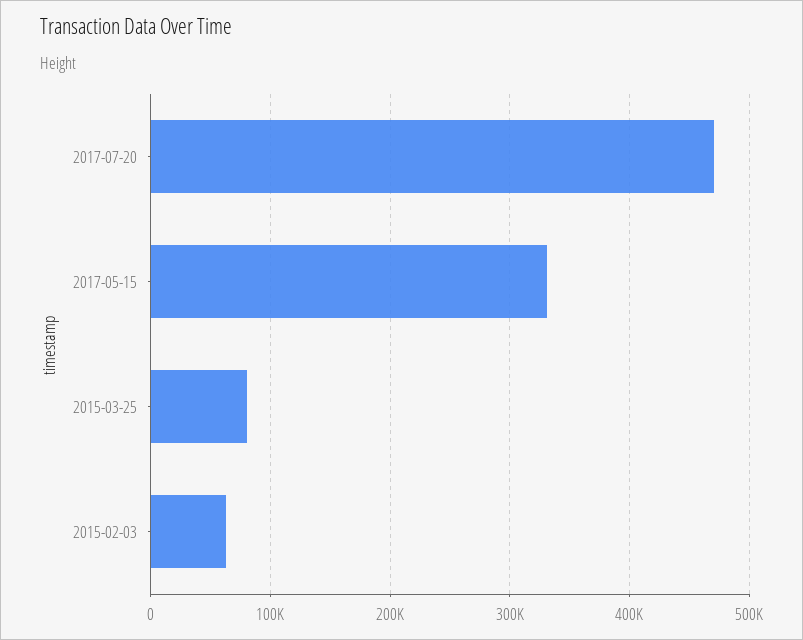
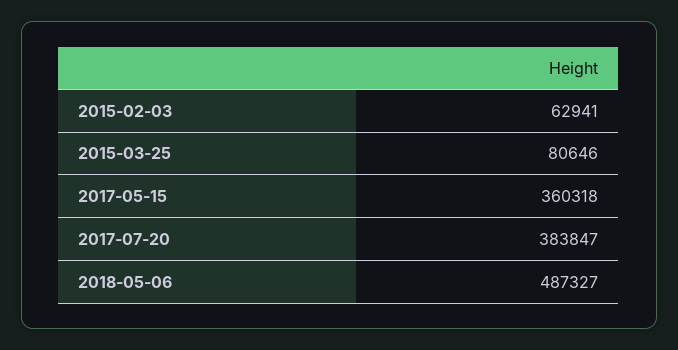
2017-07-20: 470000 -> 383847
2017-05-15: 330000 -> 360318
2018-05-06: none -> 487327

